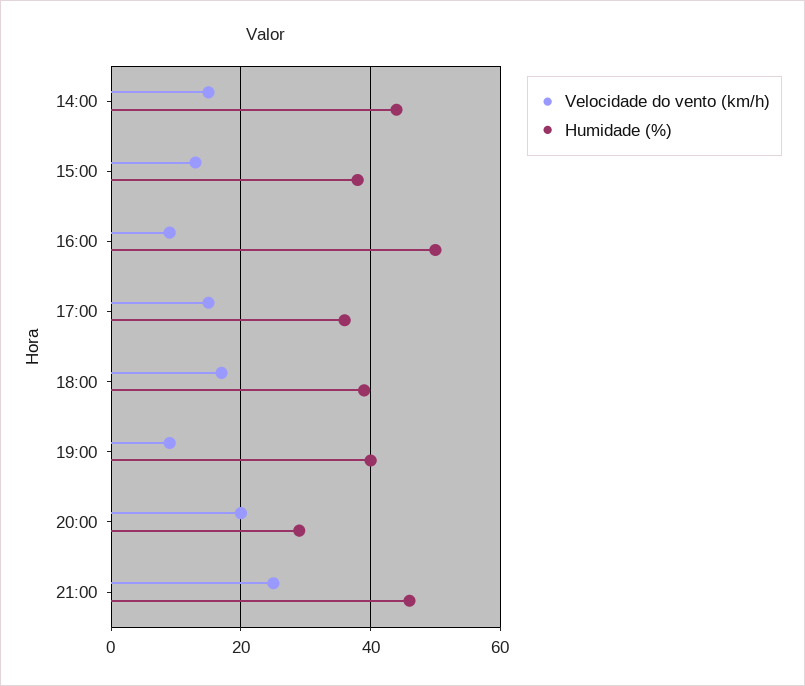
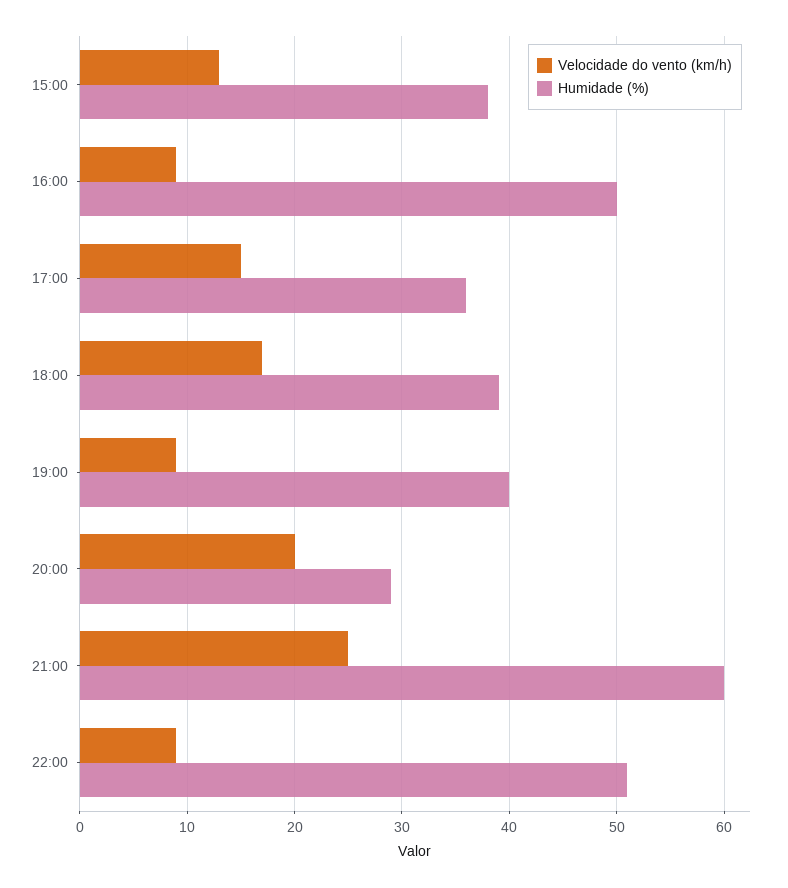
Velocidade do vento (km/h), 14:00: 15 -> none
Humidade (%), 14:00: 45 -> none
Humidade (%), 21:00: 45 -> 60
Velocidade do vento (km/h), 22:00: none -> 9
Humidade (%), 22:00: none -> 51

